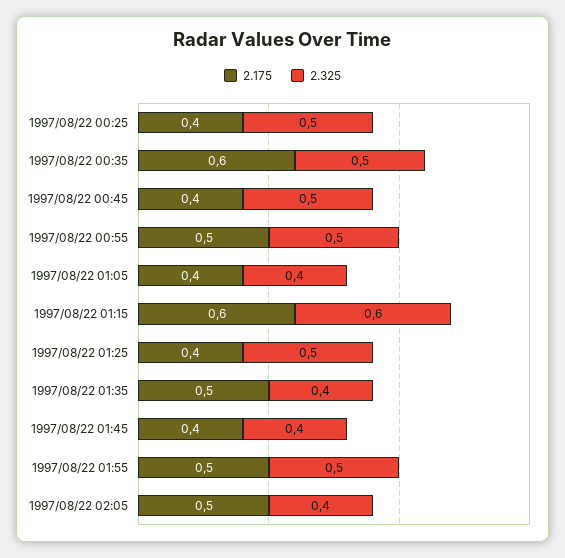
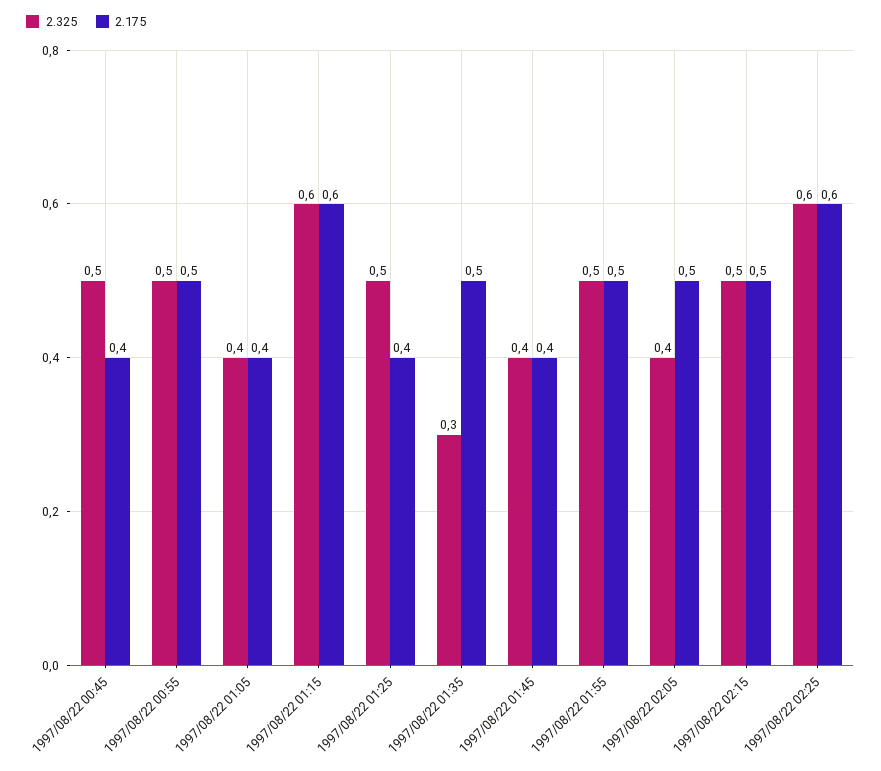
2.175, 1997/08/22 00:25: 0.4 -> none
2.325, 1997/08/22 00:25: 0.5 -> none
2.175, 1997/08/22 00:35: 0.6 -> none
2.325, 1997/08/22 00:35: 0.5 -> none
2.325, 1997/08/22 01:35: 0.4 -> 0.3
2.325, 1997/08/22 02:15: none -> 0.5
2.175, 1997/08/22 02:15: none -> 0.5
2.325, 1997/08/22 02:25: none -> 0.6
2.175, 1997/08/22 02:25: none -> 0.6

